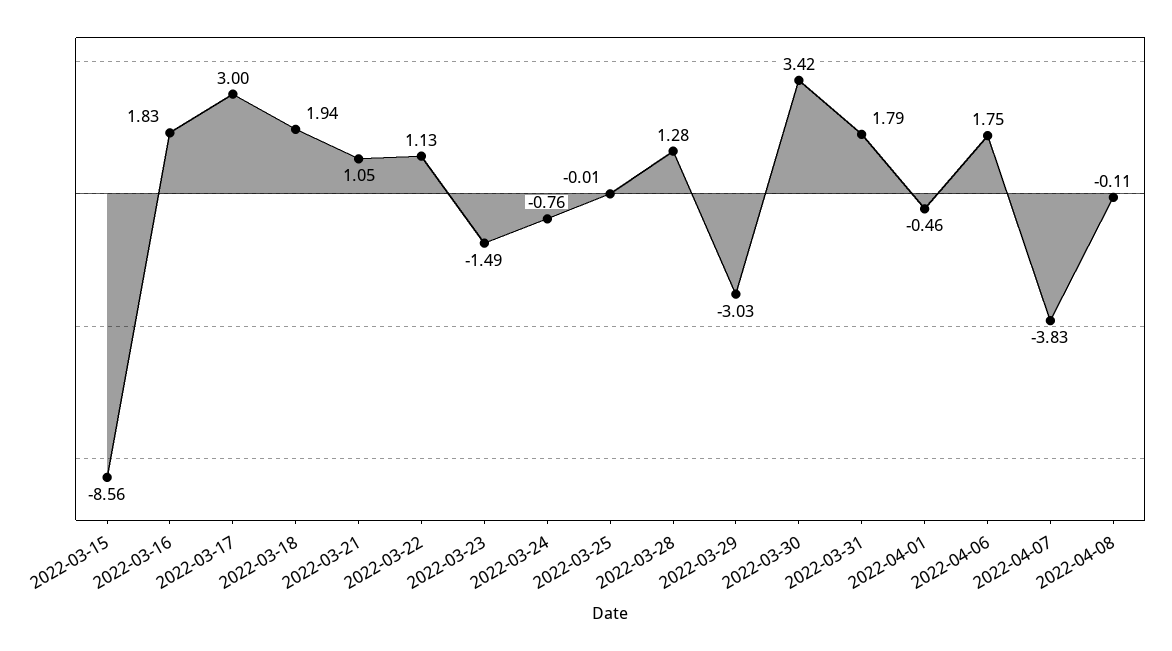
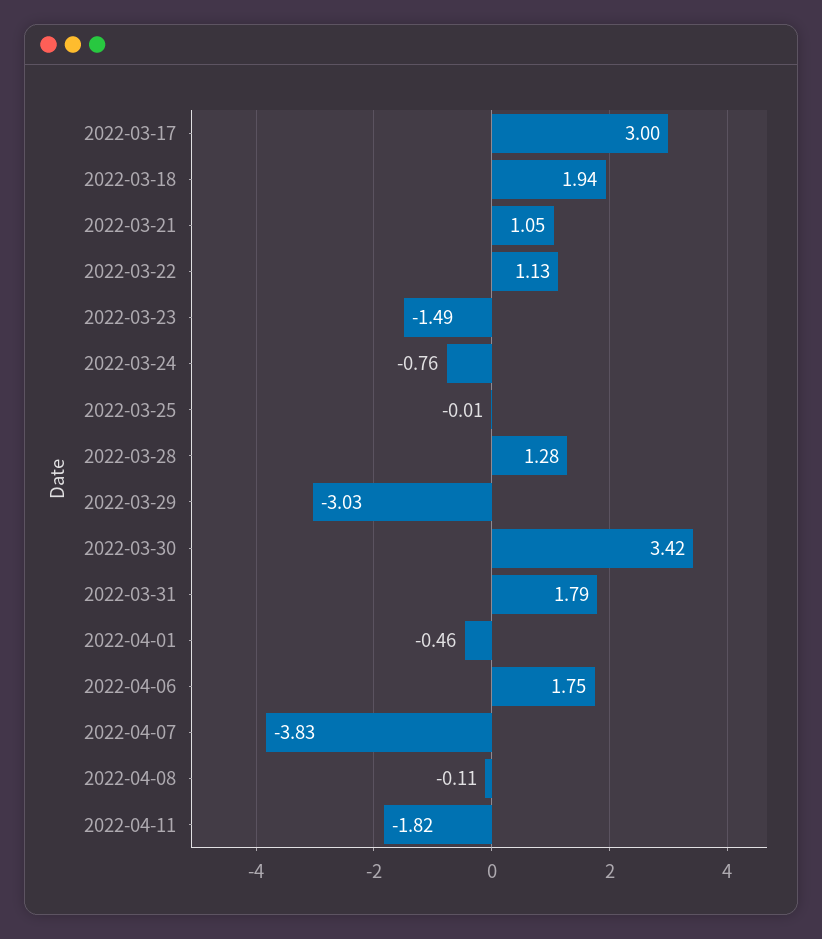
2022-03-15: -8.56 -> none
2022-03-16: 1.83 -> none
2022-04-11: none -> -1.82

